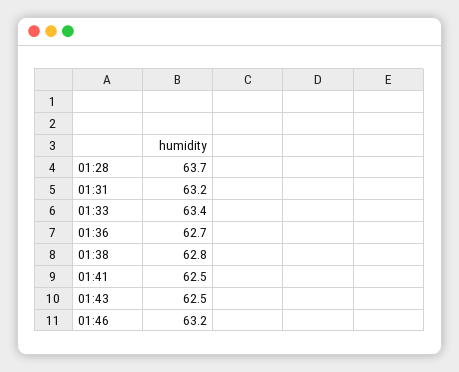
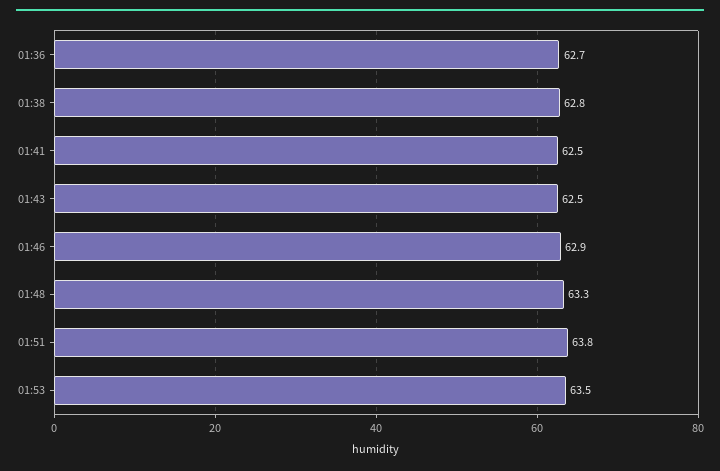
01:28: 63.7 -> none
01:31: 63.2 -> none
01:33: 63.4 -> none
01:46: 63.2 -> 62.9
01:48: none -> 63.3
01:51: none -> 63.8
01:53: none -> 63.5

